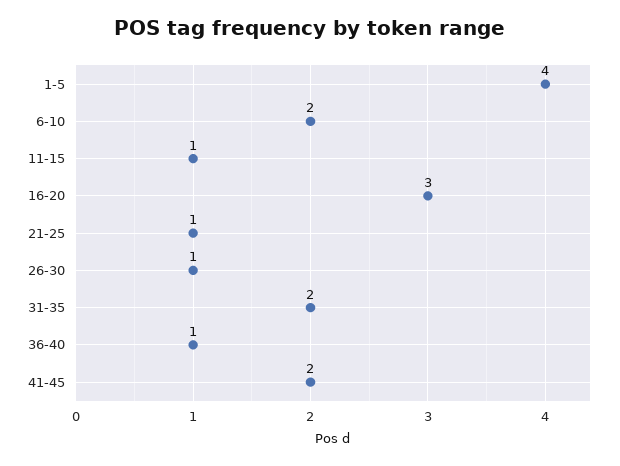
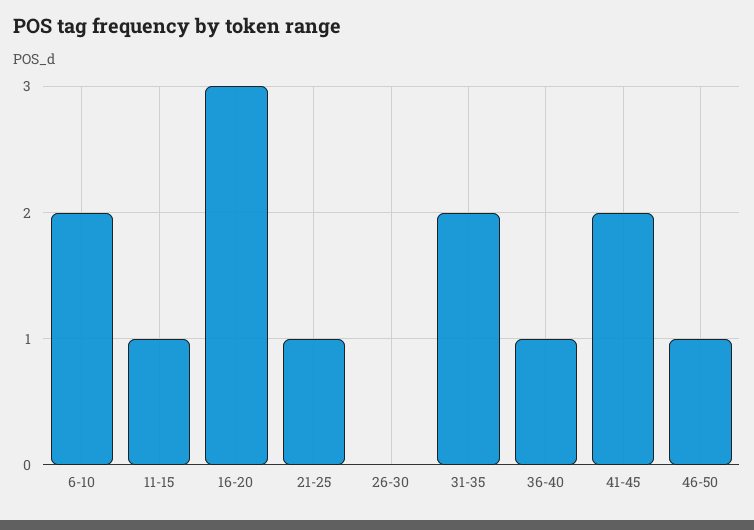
1-5: 4 -> none
26-30: 1 -> 0
46-50: none -> 1

